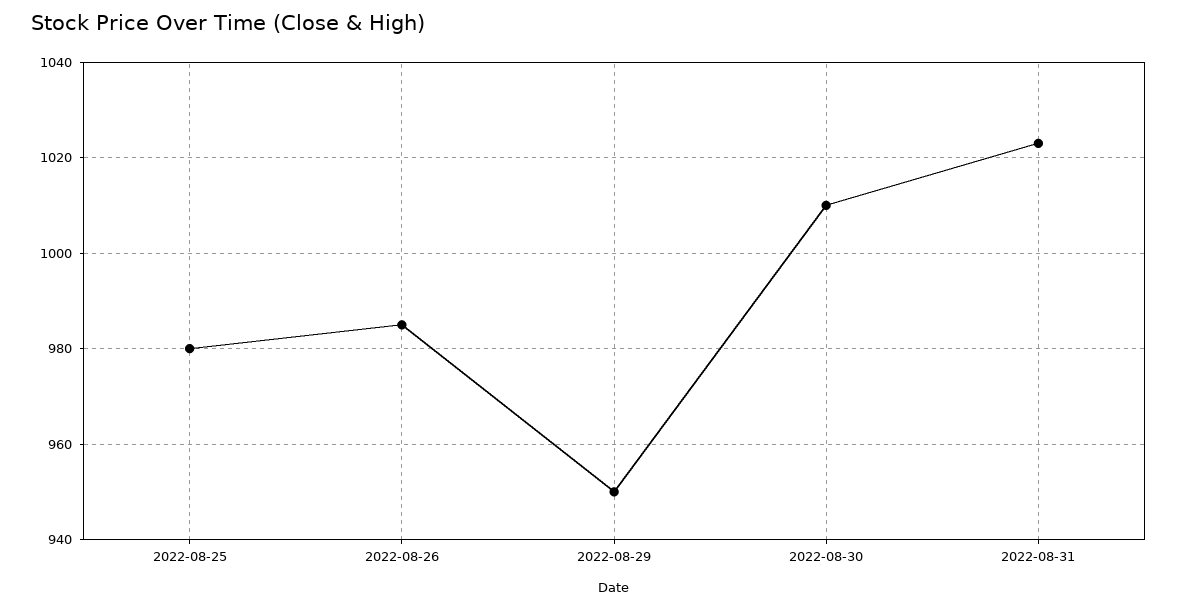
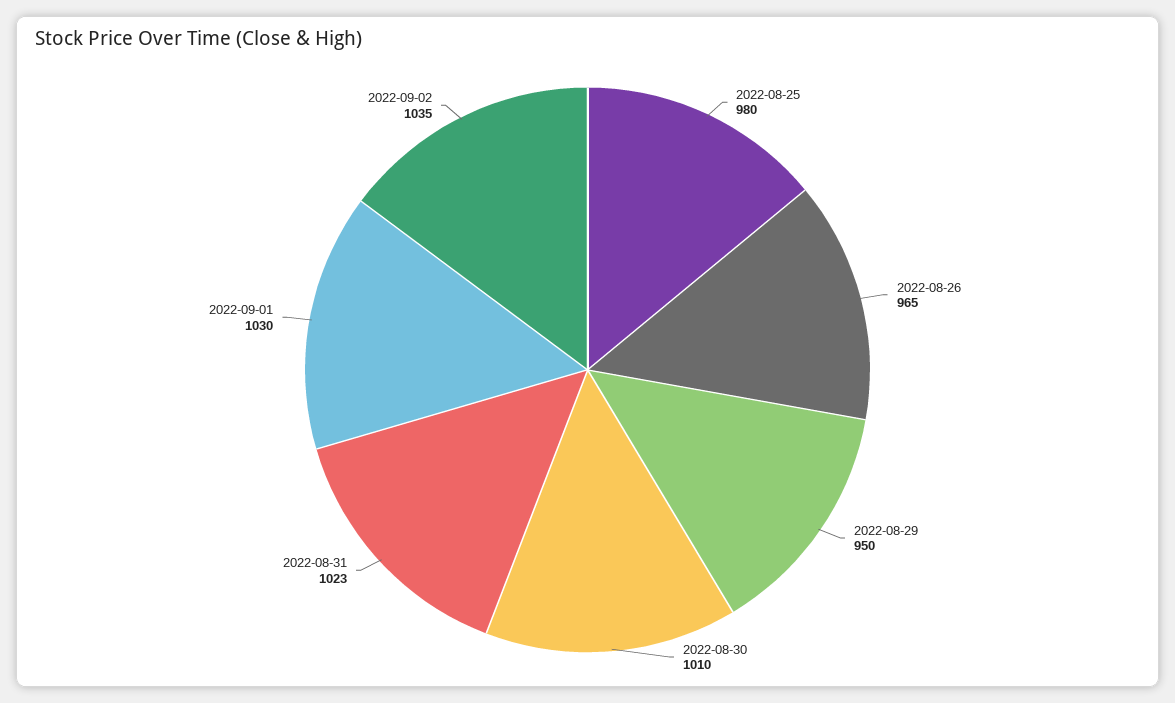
2022-08-26: 985 -> 965
2022-09-01: none -> 1030
2022-09-02: none -> 1035

